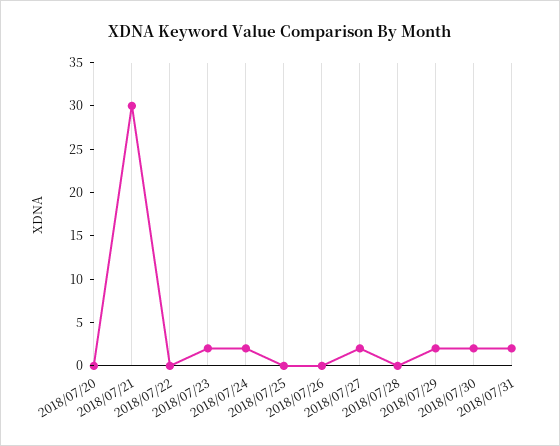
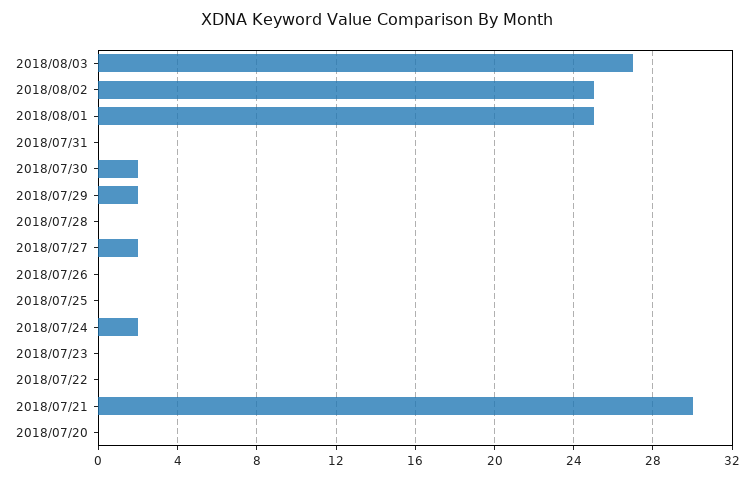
2018/07/23: 2 -> 0
2018/07/31: 2 -> 0
2018/08/03: none -> 27
2018/08/02: none -> 25
2018/08/01: none -> 25

